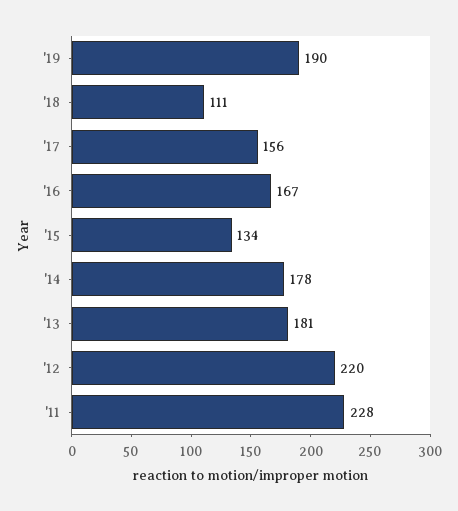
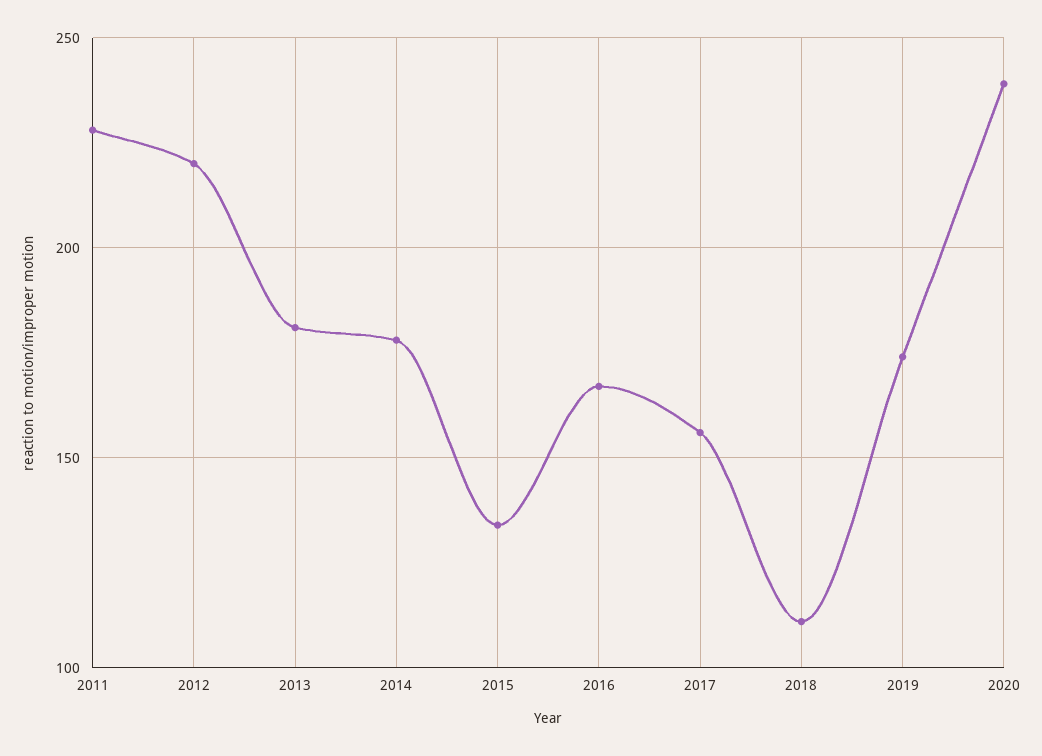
'19: 190 -> 175
2020: none -> 240

